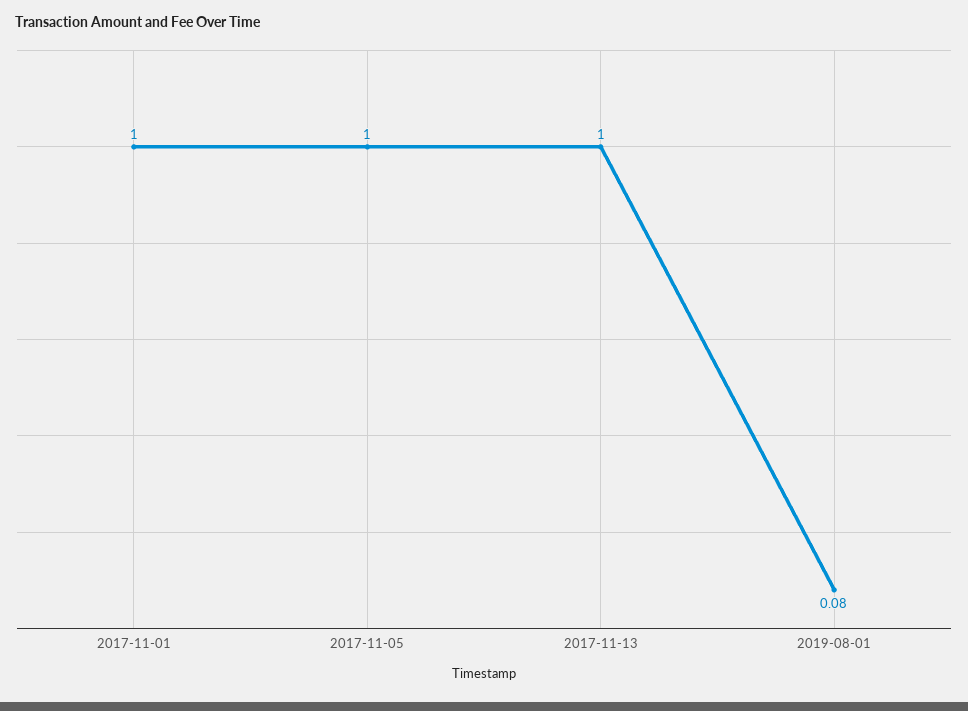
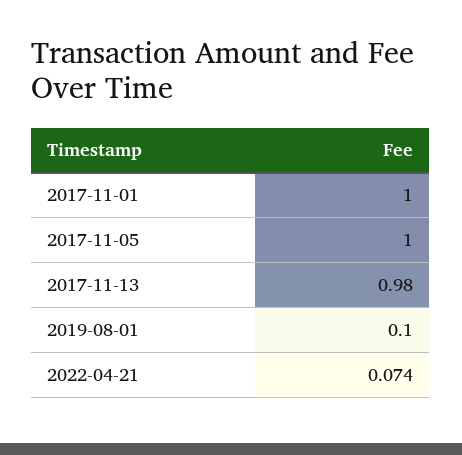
2017-11-13: 1 -> 0.98
2019-08-01: 0.08 -> 0.1
2022-04-21: none -> 0.074

